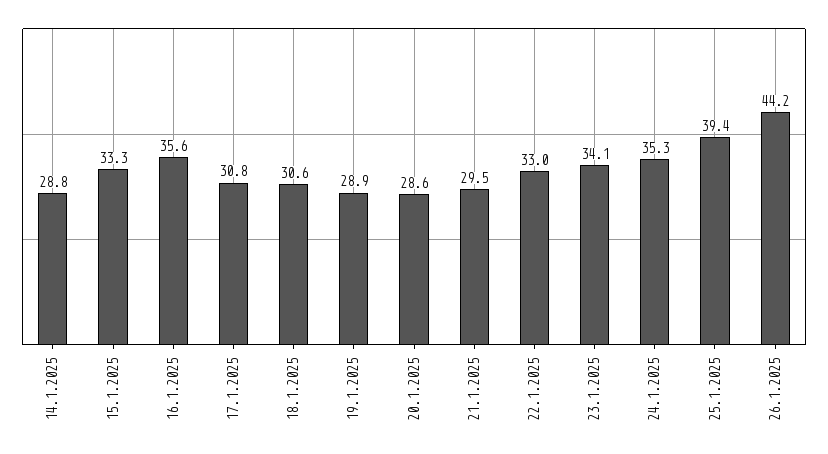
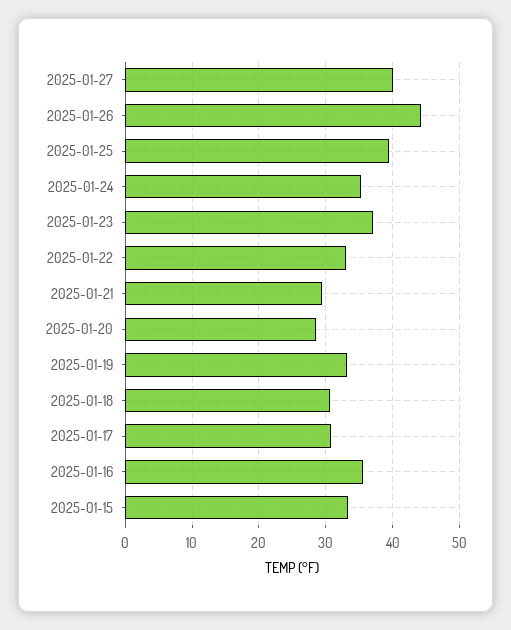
14.1.2025: 28.8 -> none
19.1.2025: 28.9 -> 33
23.1.2025: 34.1 -> 37
2025-01-27: none -> 40

